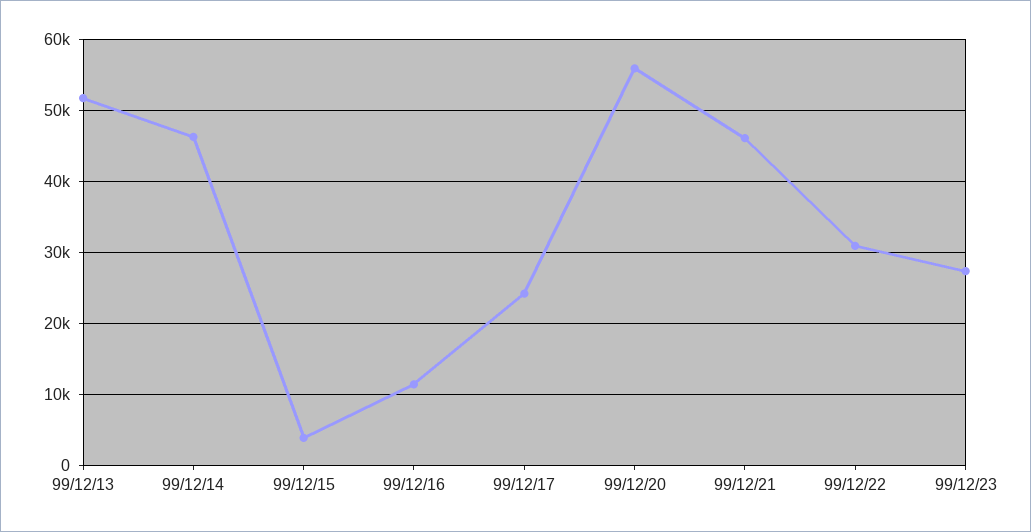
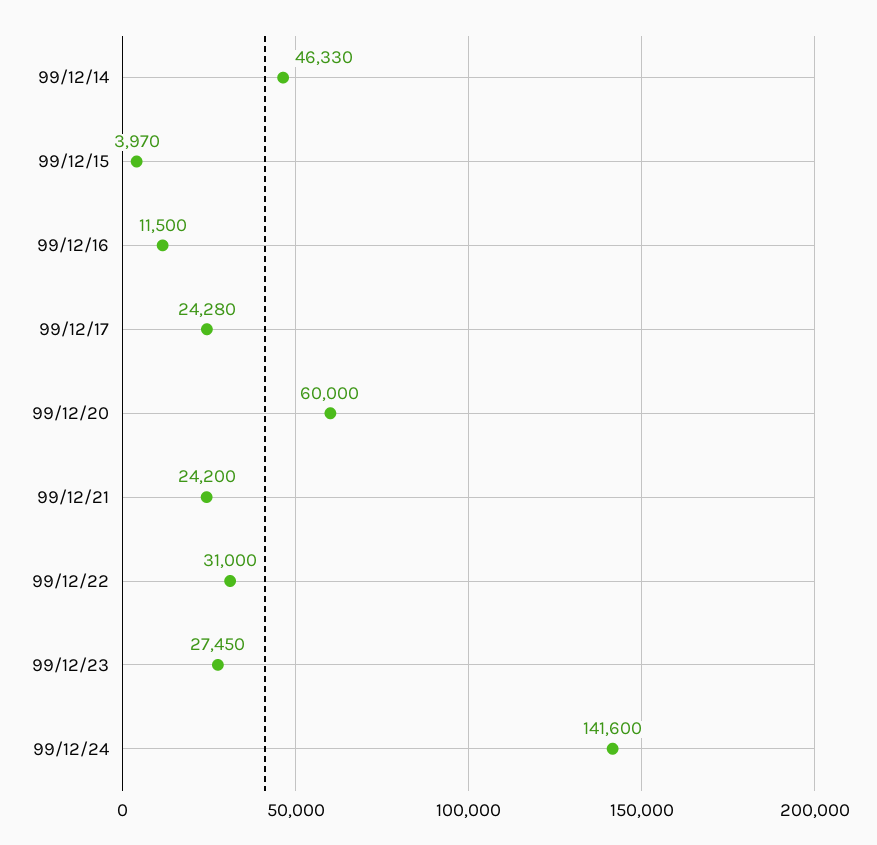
99/12/13: 52000 -> none
99/12/20: 56000 -> 60000
99/12/21: 46000 -> 24200
99/12/24: none -> 141600

